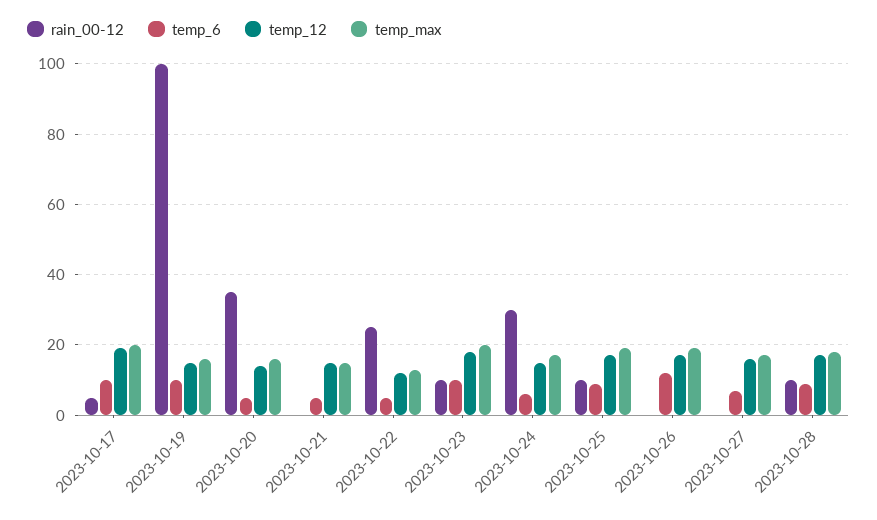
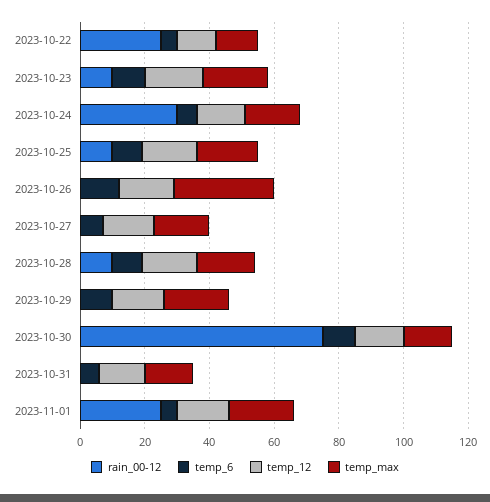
rain_00-12, 2023-10-17: 5 -> none
temp_6, 2023-10-17: 10 -> none
temp_12, 2023-10-17: 20 -> none
temp_max, 2023-10-17: 20 -> none
rain_00-12, 2023-10-19: 100 -> none
temp_6, 2023-10-19: 10 -> none
temp_12, 2023-10-19: 15 -> none
temp_max, 2023-10-19: 15 -> none
rain_00-12, 2023-10-20: 35 -> none
temp_6, 2023-10-20: 5 -> none
temp_12, 2023-10-20: 15 -> none
temp_max, 2023-10-20: 15 -> none
rain_00-12, 2023-10-21: 0 -> none
temp_6, 2023-10-21: 5 -> none
temp_12, 2023-10-21: 15 -> none
temp_max, 2023-10-21: 15 -> none
temp_max, 2023-10-26: 20 -> 30
rain_00-12, 2023-10-29: none -> 0
temp_6, 2023-10-29: none -> 10
temp_12, 2023-10-29: none -> 15
temp_max, 2023-10-29: none -> 20
rain_00-12, 2023-10-30: none -> 75
temp_6, 2023-10-30: none -> 10
temp_12, 2023-10-30: none -> 15
temp_max, 2023-10-30: none -> 15
rain_00-12, 2023-10-31: none -> 0
temp_6, 2023-10-31: none -> 5
temp_12, 2023-10-31: none -> 15
temp_max, 2023-10-31: none -> 15
rain_00-12, 2023-11-01: none -> 25
temp_6, 2023-11-01: none -> 5
temp_12, 2023-11-01: none -> 15
temp_max, 2023-11-01: none -> 20

